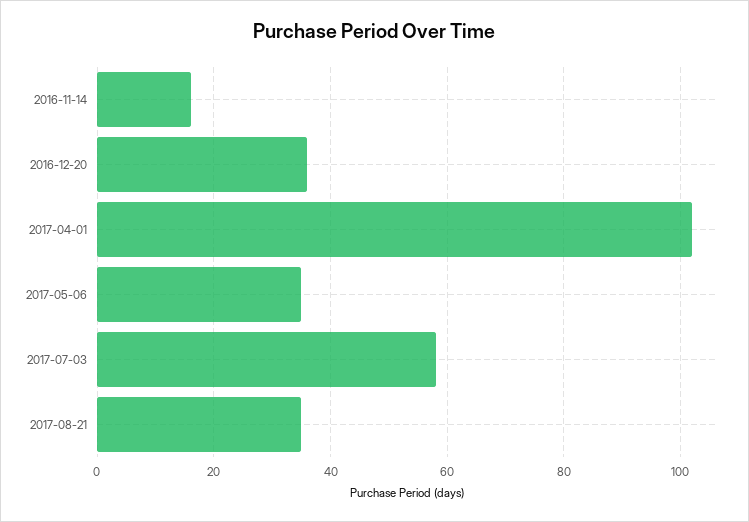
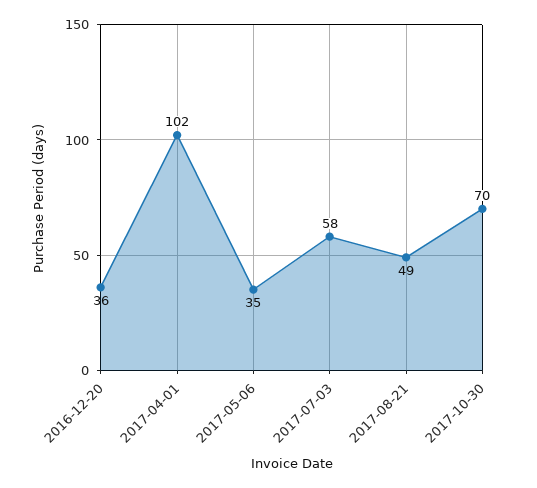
2016-11-14: 15 -> none
2017-08-21: 35 -> 49
2017-10-30: none -> 70

